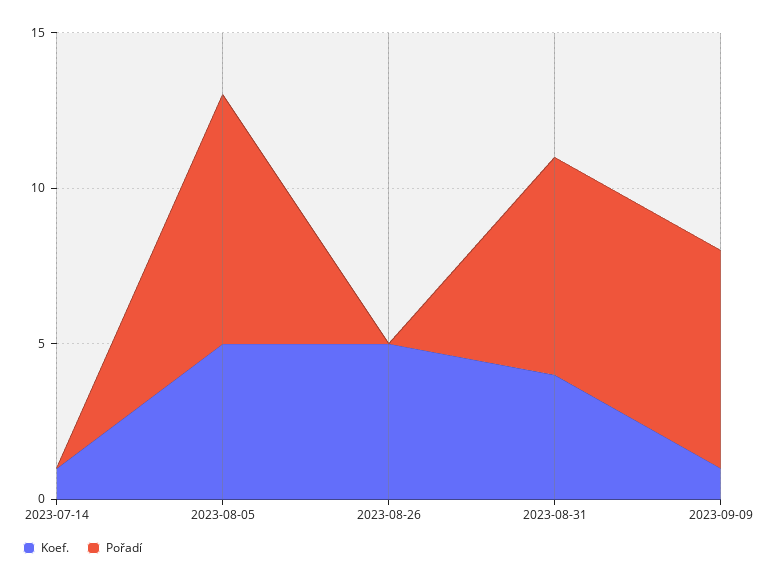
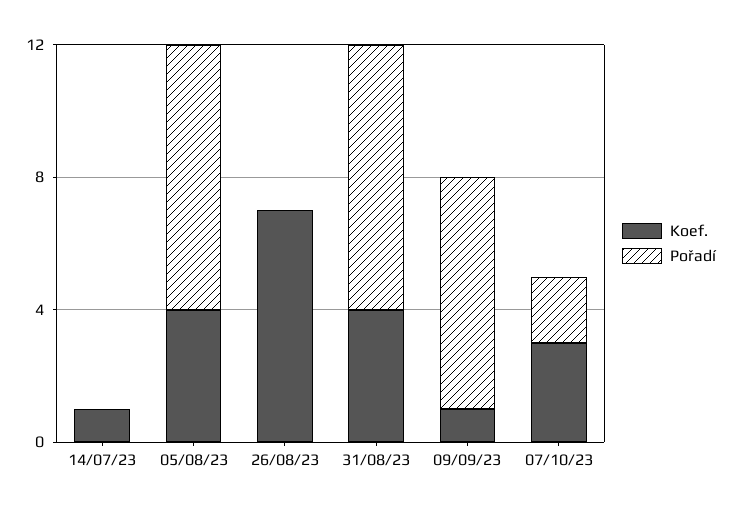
Koef., 2023-08-05: 5 -> 4
Koef., 2023-08-26: 5 -> 7
Pořadí, 2023-08-31: 7 -> 8
Koef., 07/10/23: none -> 3
Pořadí, 07/10/23: none -> 2

